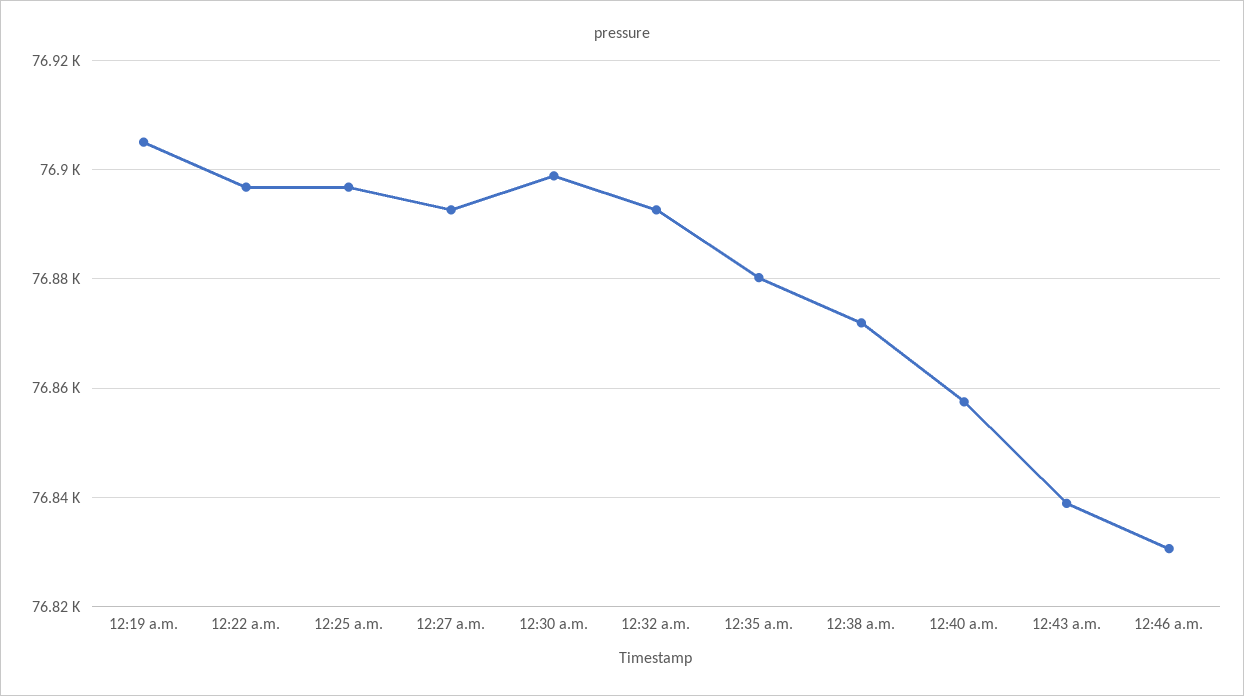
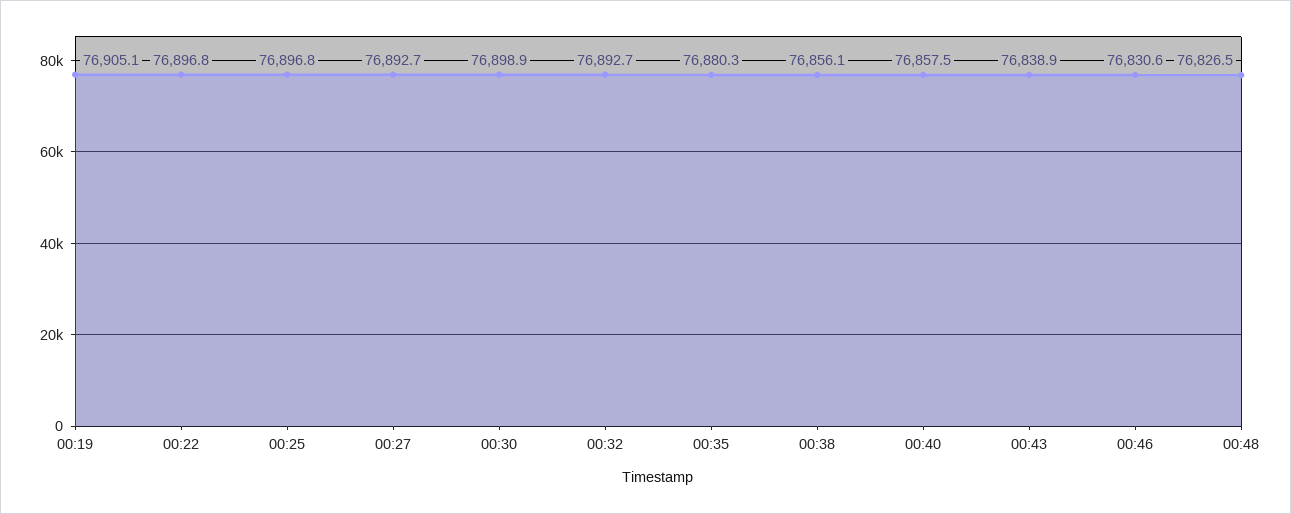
12:38 a.m.: 76872 -> 76856.1
00:48: none -> 76826.5

